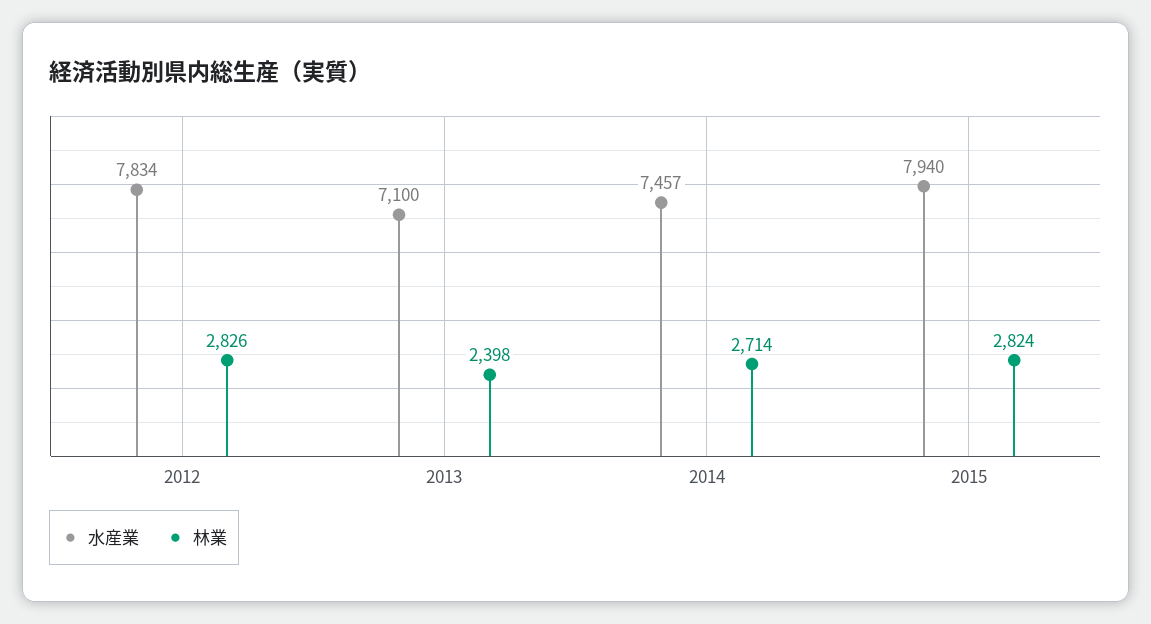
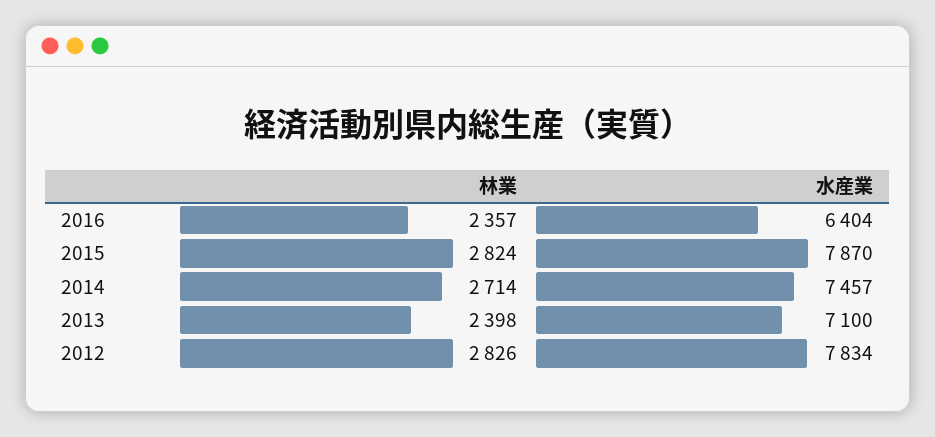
水産業, 2015: 7940 -> 7870
林業, 2016: none -> 2357
水産業, 2016: none -> 6404

